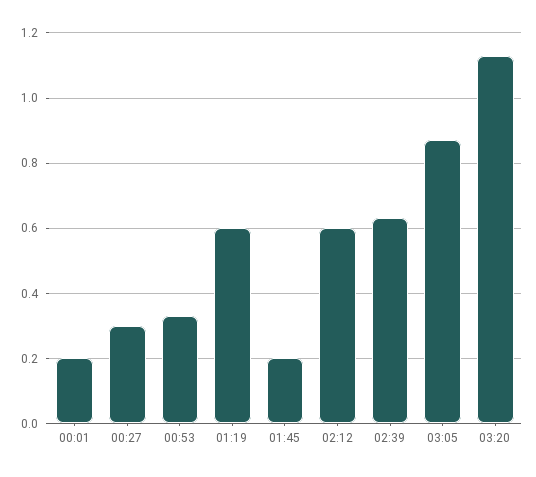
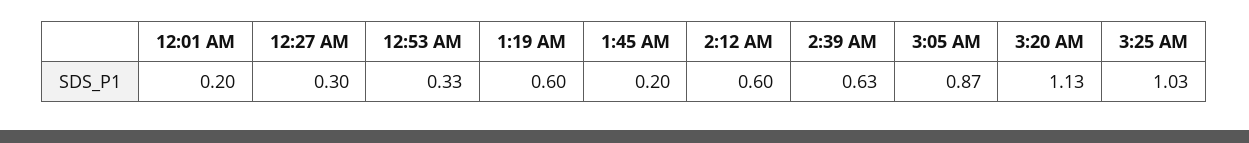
3:25 AM: none -> 1.03

